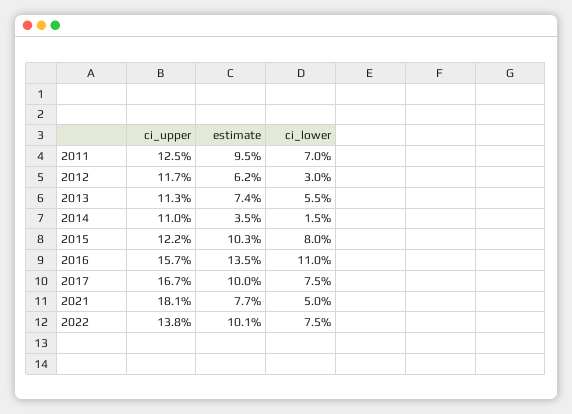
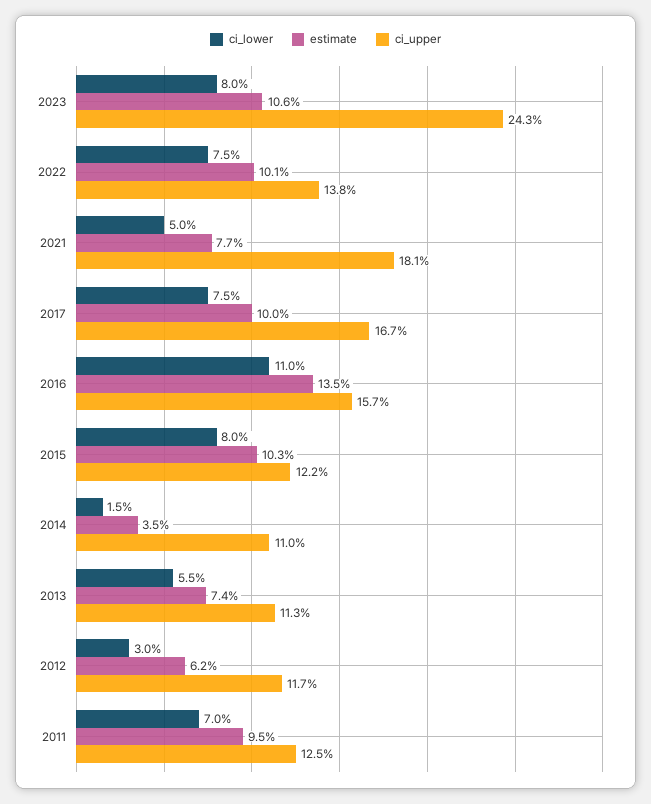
ci_lower, 2023: none -> 8
estimate, 2023: none -> 10.6
ci_upper, 2023: none -> 24.3

